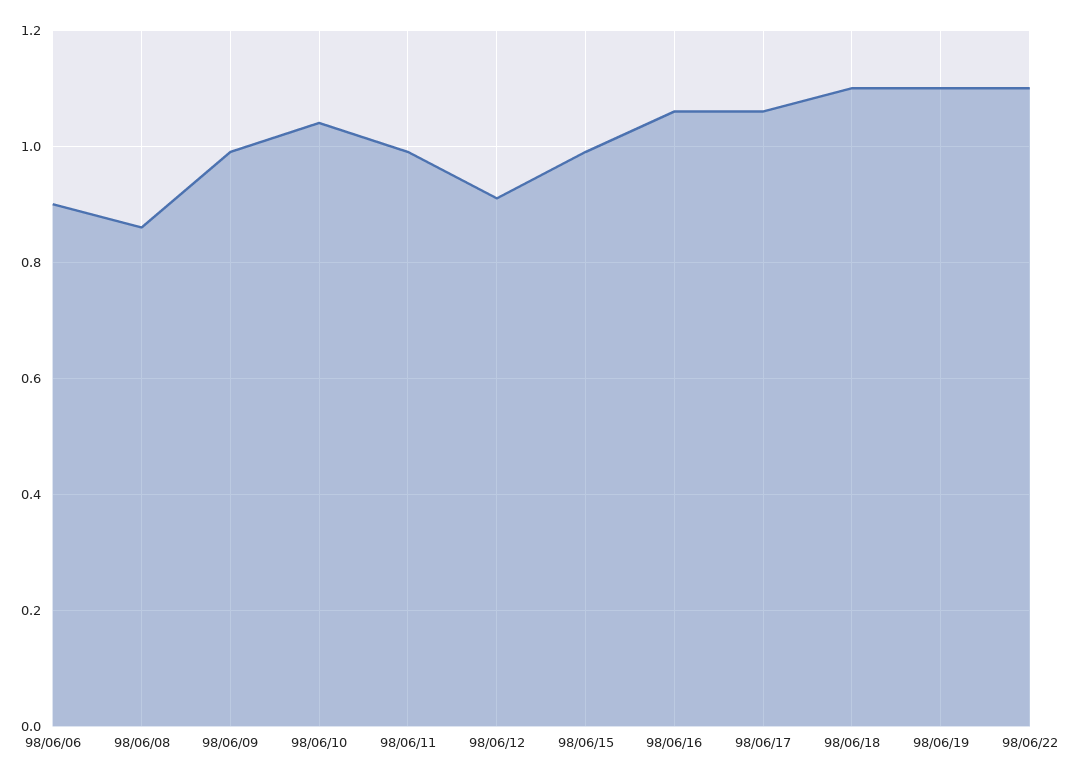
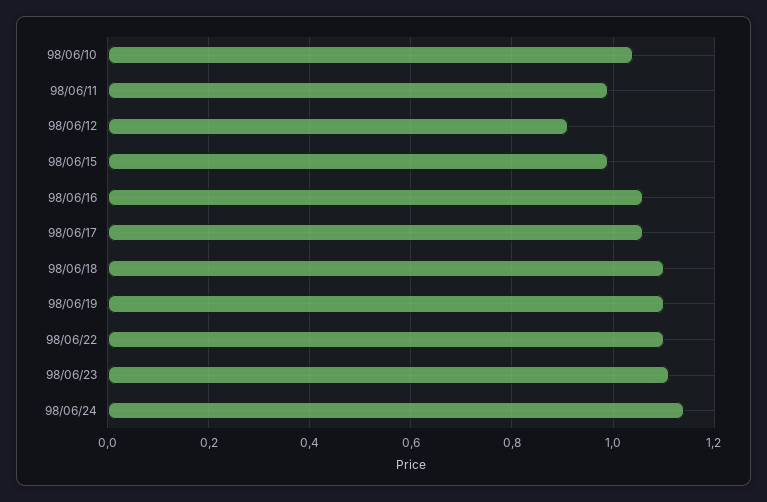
98/06/06: 0.9 -> none
98/06/08: 0.85 -> none
98/06/09: 1 -> none
98/06/23: none -> 1.1
98/06/24: none -> 1.15

